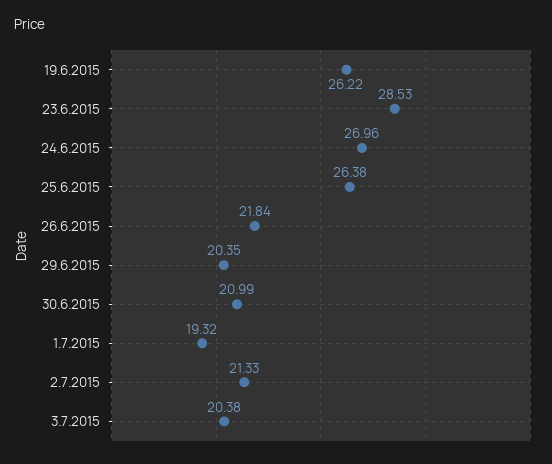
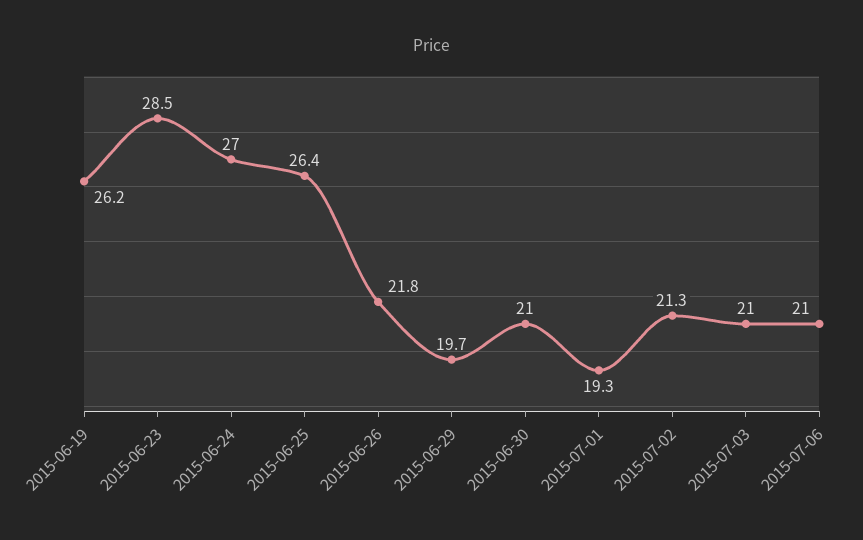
29.6.2015: 20.35 -> 19.7
3.7.2015: 20.38 -> 21
2015-07-06: none -> 21

